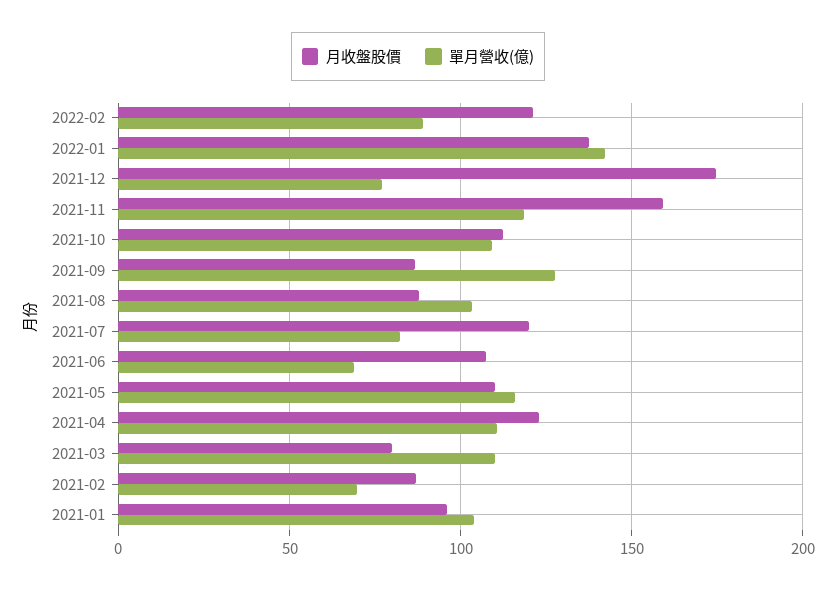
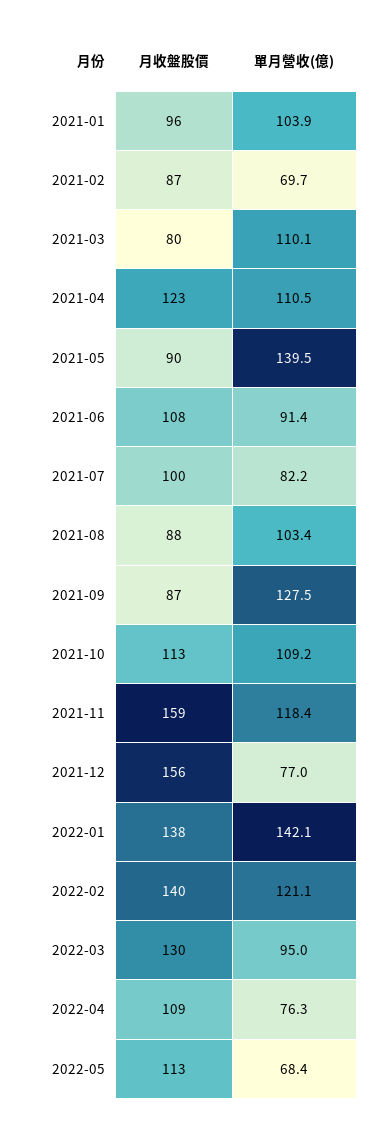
月收盤股價, 2022-02: 120 -> 140
單月營收(億), 2022-02: 90 -> 121.1
月收盤股價, 2021-12: 175 -> 156
月收盤股價, 2021-07: 120 -> 100
單月營收(億), 2021-06: 70 -> 91.4
月收盤股價, 2021-05: 110 -> 90
單月營收(億), 2021-05: 115 -> 139.5
月收盤股價, 2022-03: none -> 130
單月營收(億), 2022-03: none -> 95
月收盤股價, 2022-04: none -> 109
單月營收(億), 2022-04: none -> 76.3
月收盤股價, 2022-05: none -> 113
單月營收(億), 2022-05: none -> 68.4

